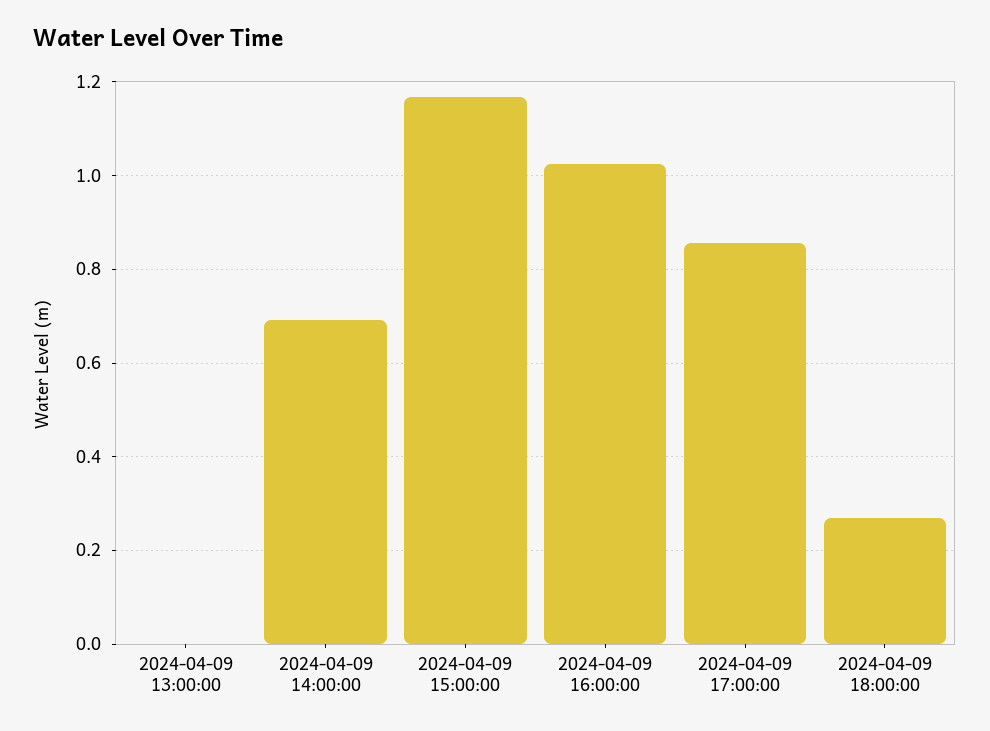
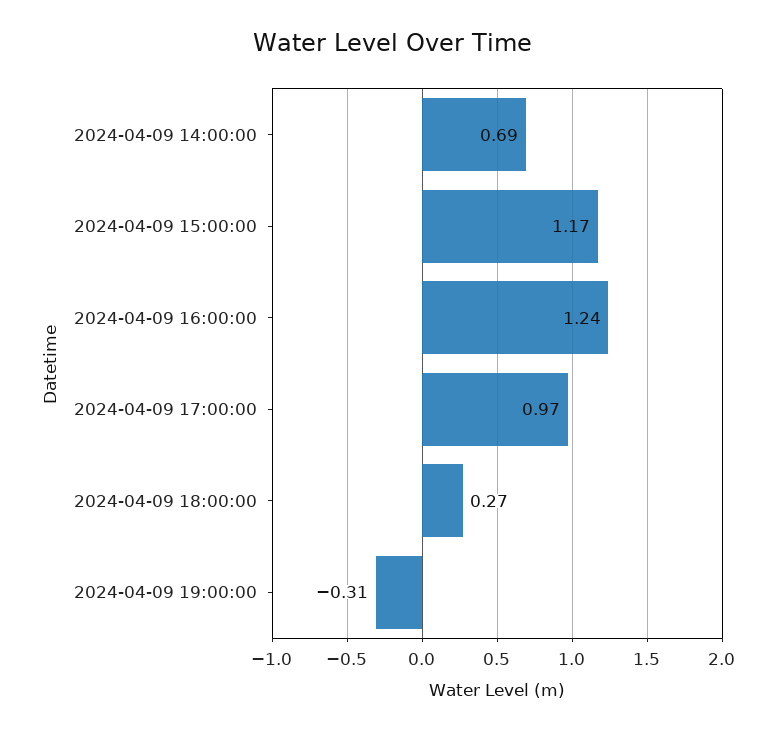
2024-04-09 13:00:00: 0 -> none
2024-04-09 16:00:00: 1.02 -> 1.24
2024-04-09 17:00:00: 0.86 -> 0.97
2024-04-09 19:00:00: none -> -0.31

